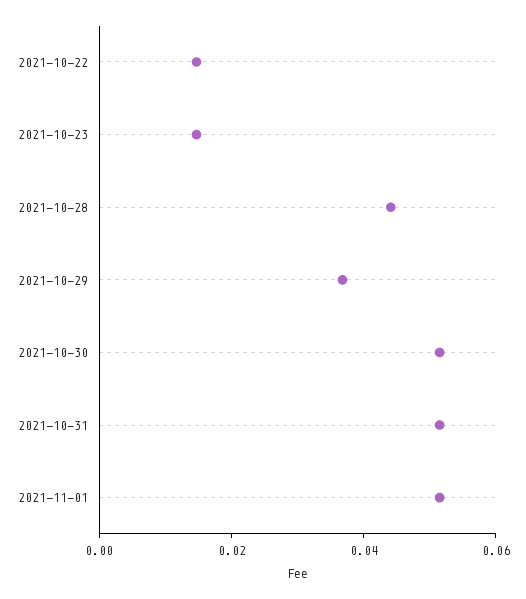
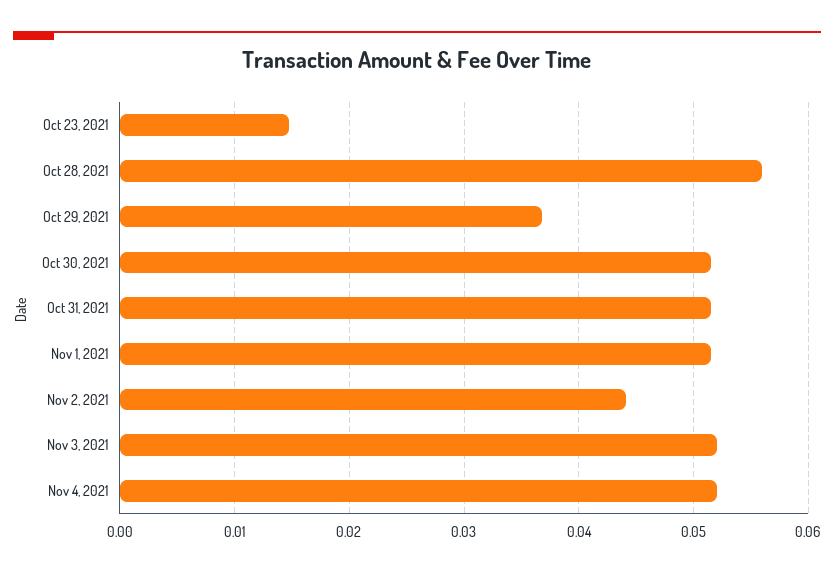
2021-10-22: 0.015 -> none
2021-10-28: 0.045 -> 0.056
Nov 2, 2021: none -> 0.044
Nov 3, 2021: none -> 0.052
Nov 4, 2021: none -> 0.052

